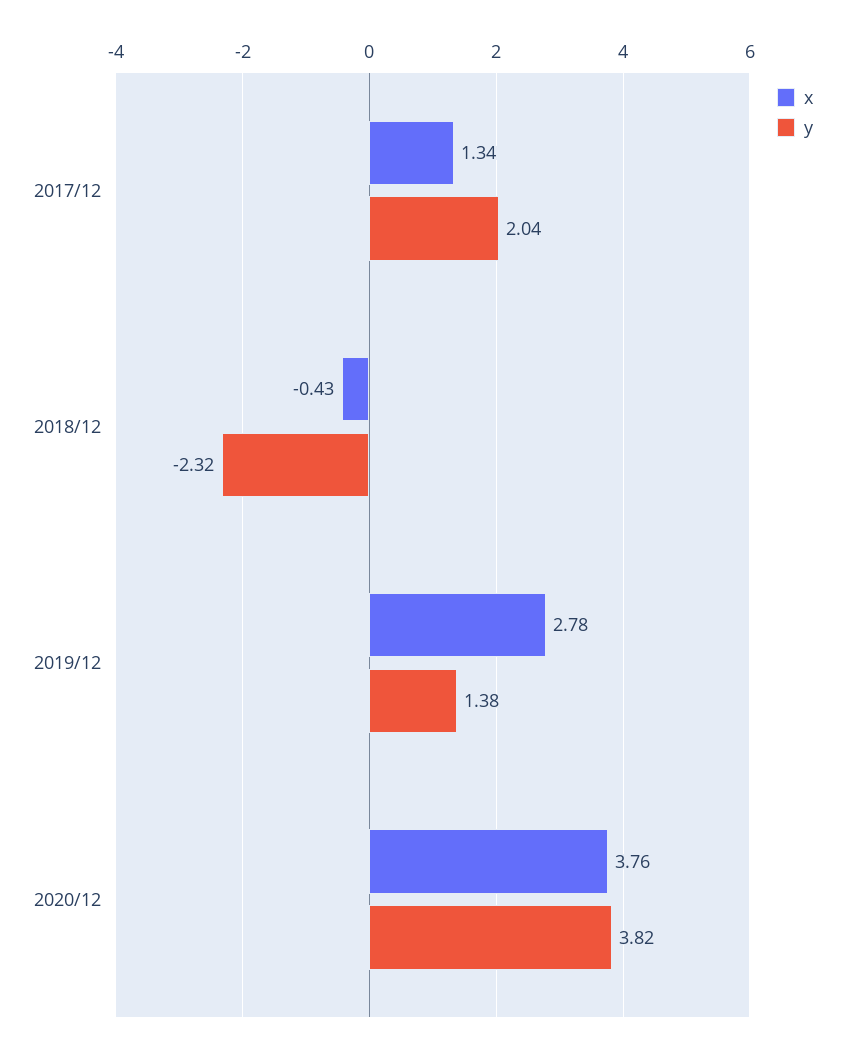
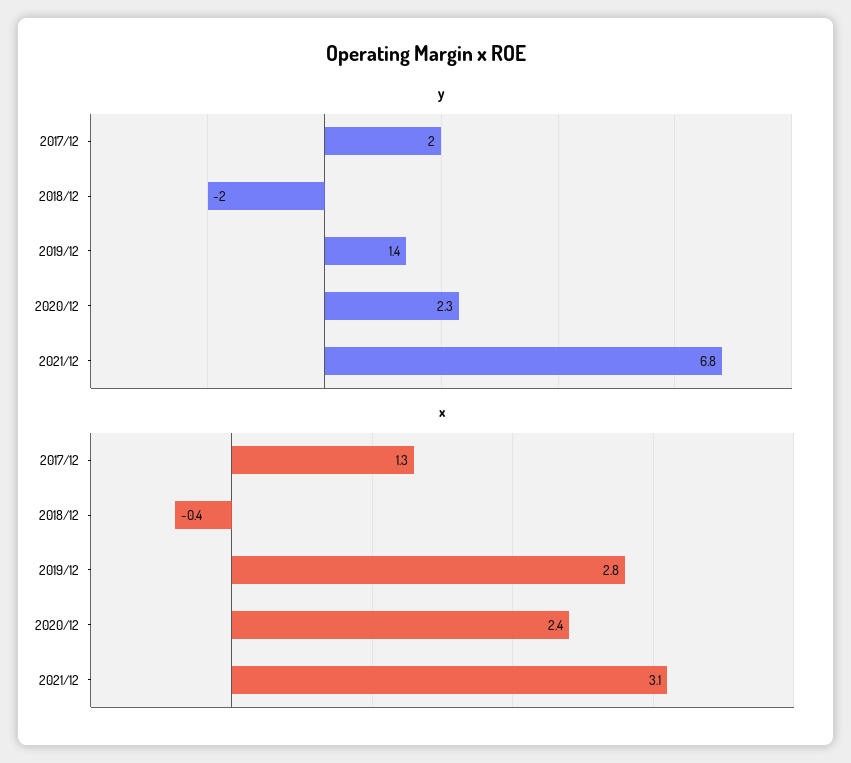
y, 2018/12: -2.32 -> -2
x, 2020/12: 3.76 -> 2.4
y, 2020/12: 3.82 -> 2.3
y, 2021/12: none -> 6.8
x, 2021/12: none -> 3.1

